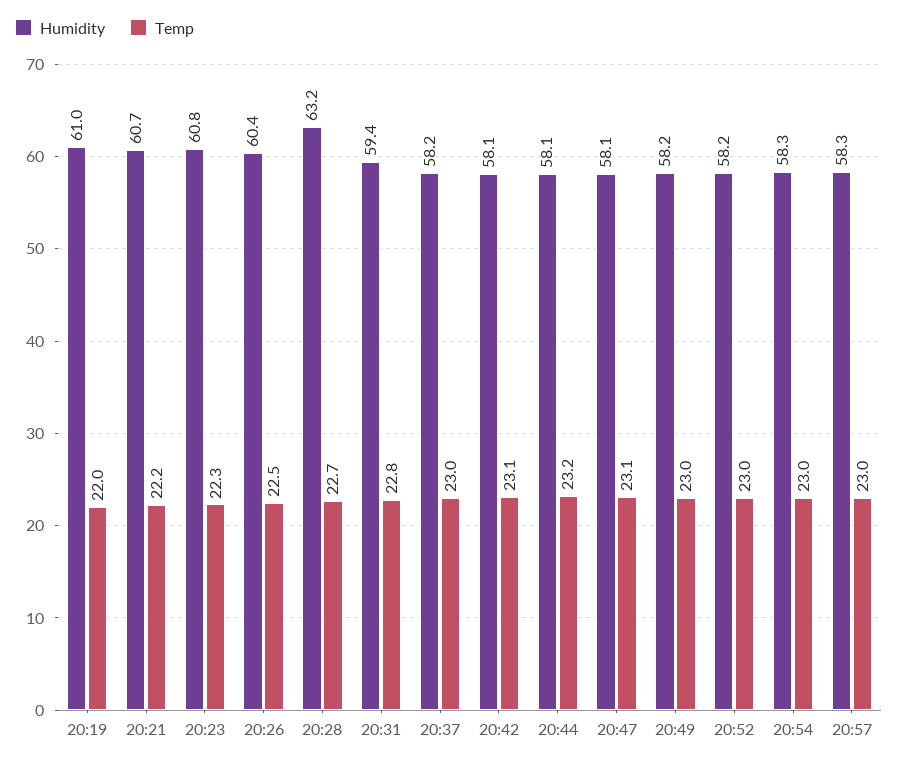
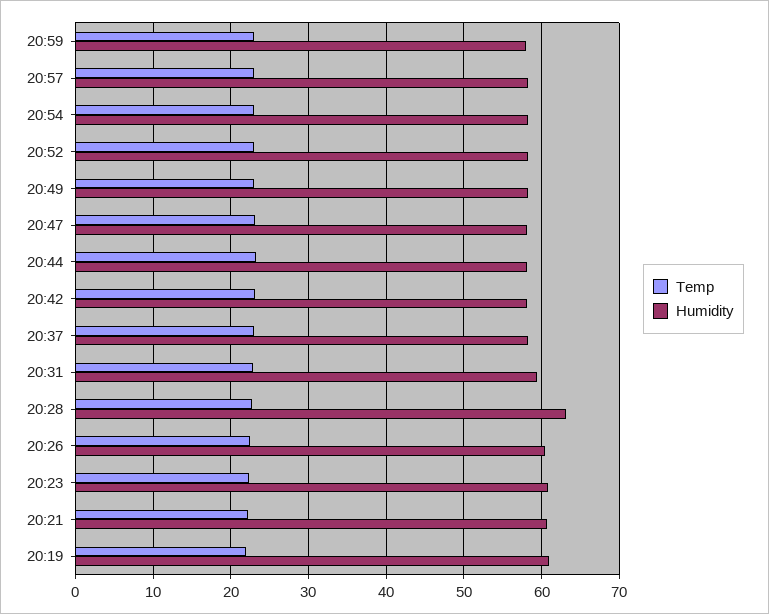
Temp, 20:59: none -> 23
Humidity, 20:59: none -> 58

